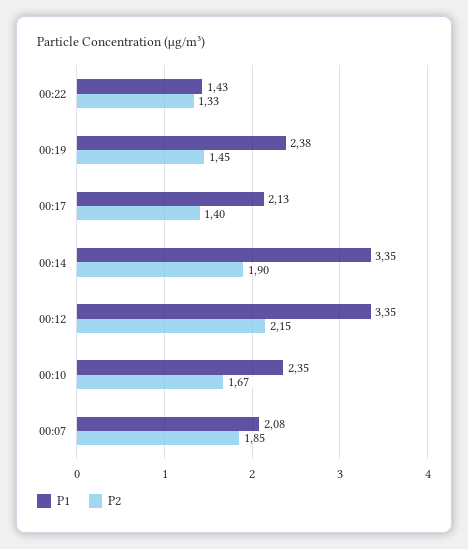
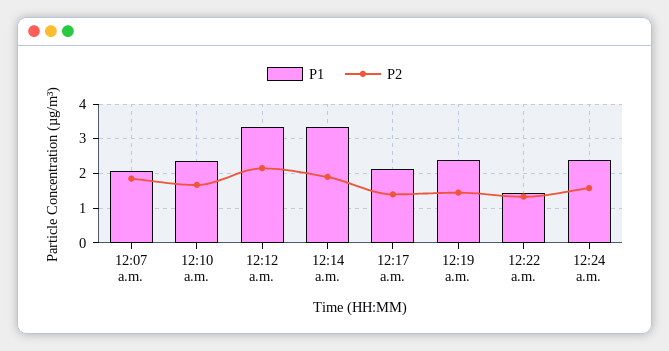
P1, 12:24 a.m.: none -> 2.4
P2, 12:24 a.m.: none -> 1.6

